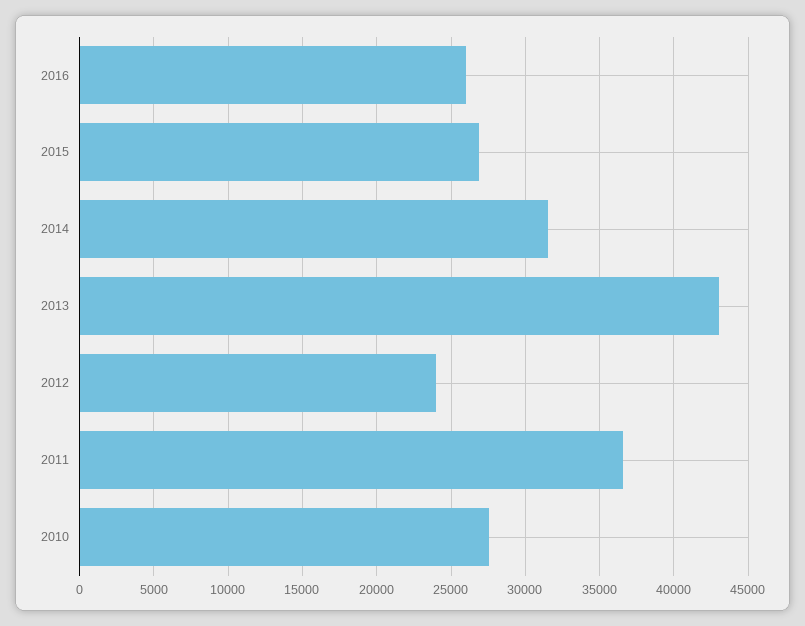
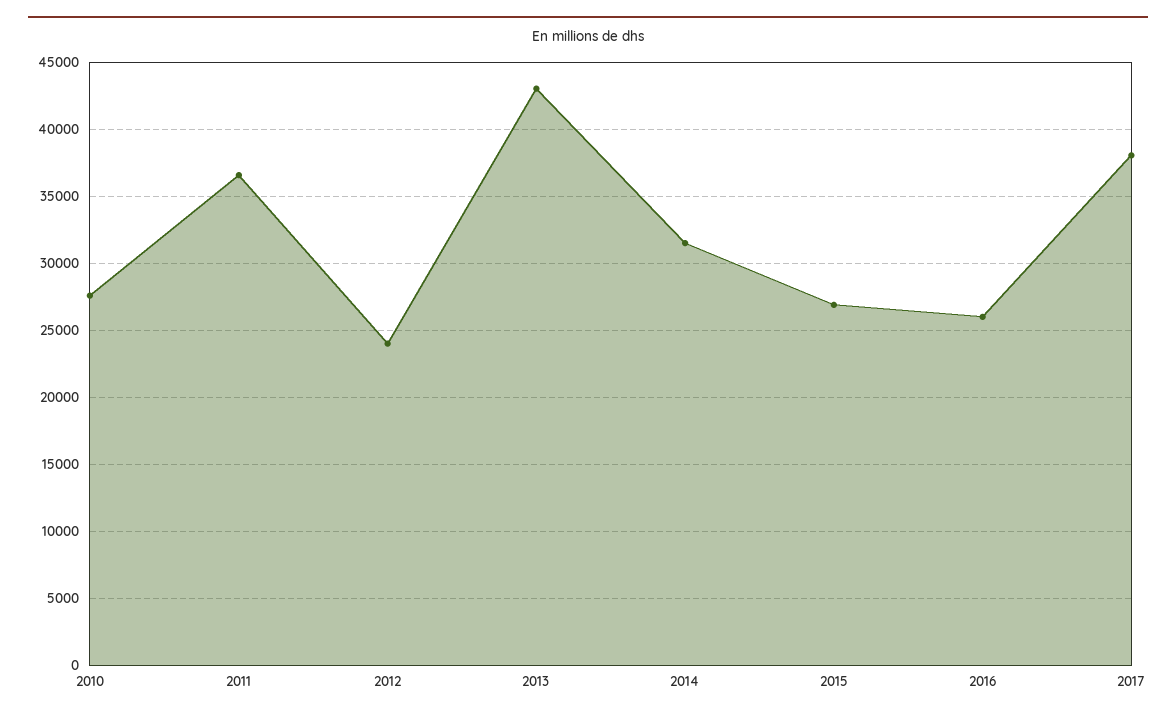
2017: none -> 38000

